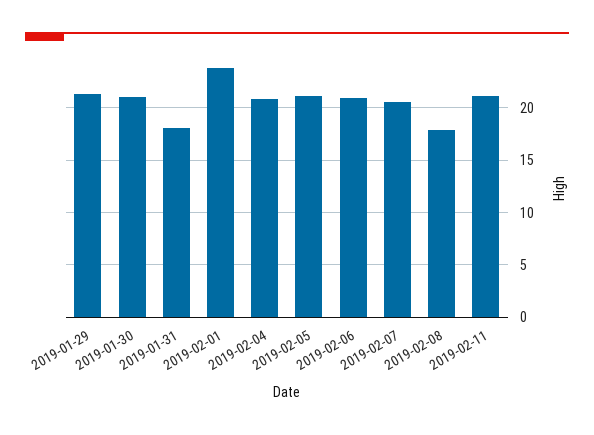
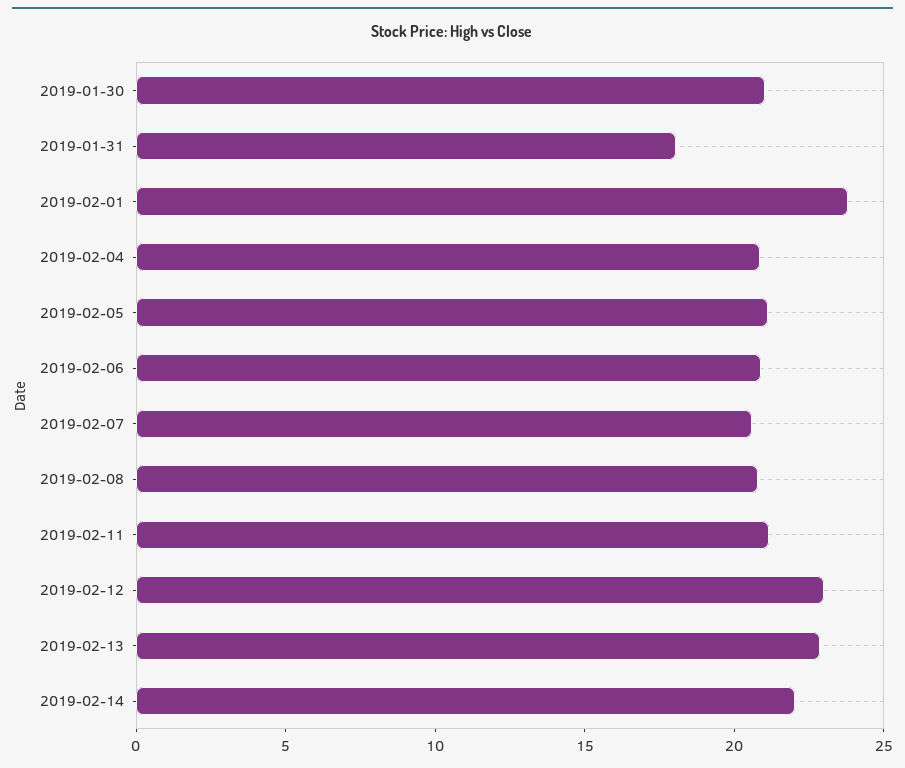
2019-01-29: 21 -> none
2019-02-08: 18 -> 21
2019-02-12: none -> 23
2019-02-13: none -> 23
2019-02-14: none -> 22

